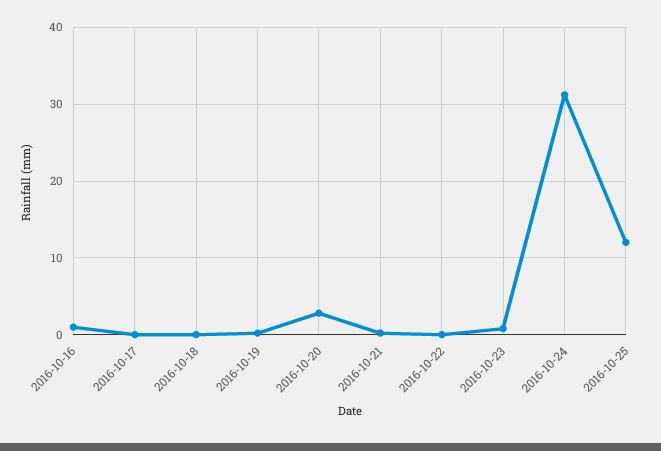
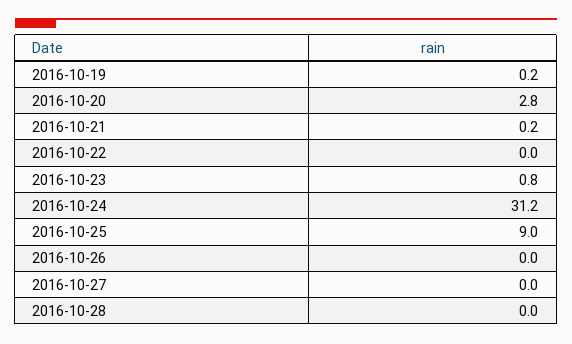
2016-10-16: 1 -> none
2016-10-17: 0 -> none
2016-10-18: 0 -> none
2016-10-25: 12 -> 9
2016-10-26: none -> 0
2016-10-27: none -> 0
2016-10-28: none -> 0

